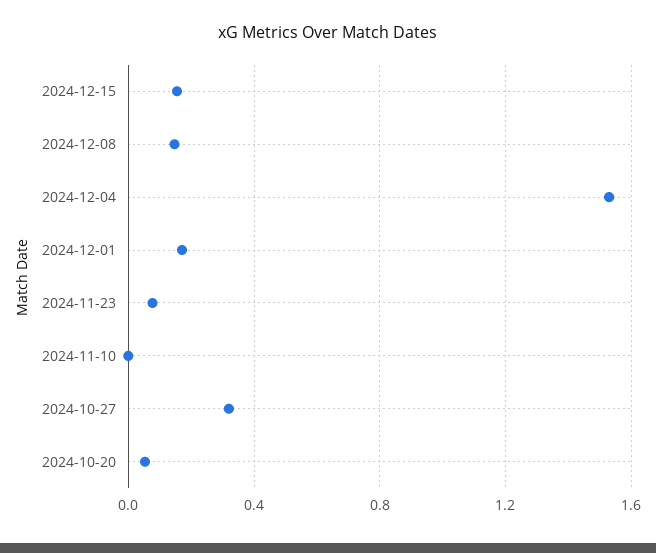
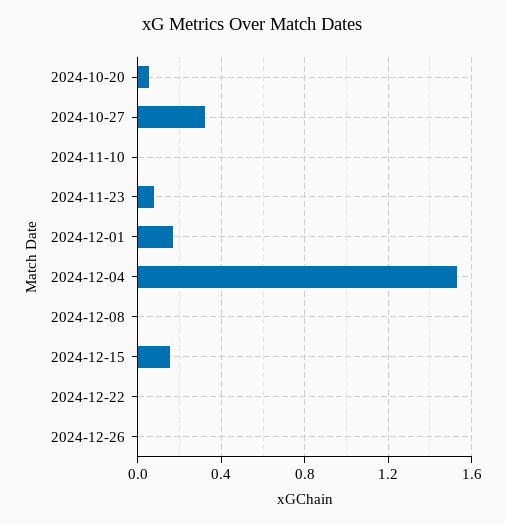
2024-12-08: 0.15 -> 0
2024-12-22: none -> 0
2024-12-26: none -> 0

